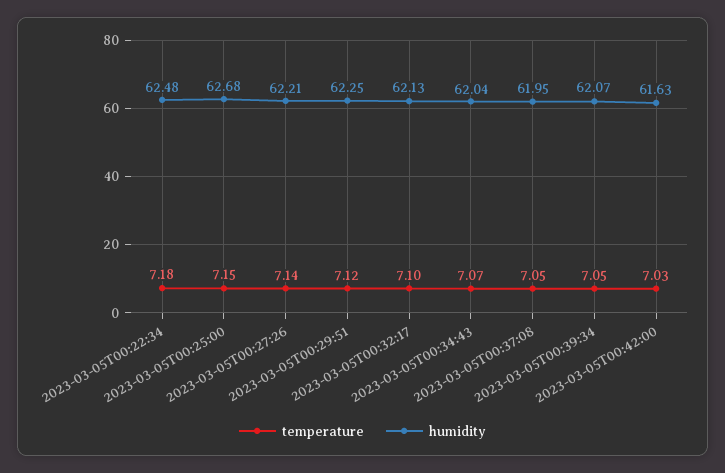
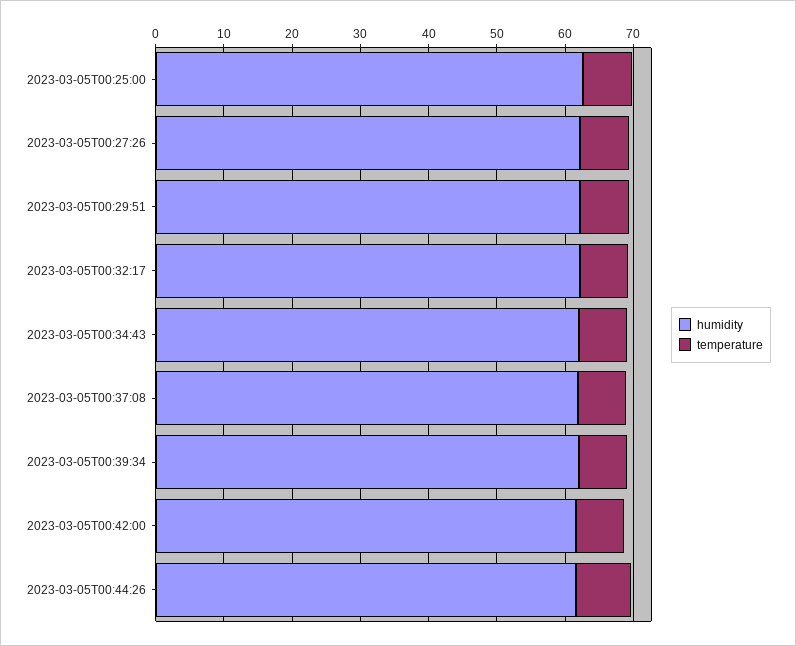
temperature, 2023-03-05T00:22:34: 7.18 -> none
humidity, 2023-03-05T00:22:34: 62.48 -> none
humidity, 2023-03-05T00:44:26: none -> 62
temperature, 2023-03-05T00:44:26: none -> 8

